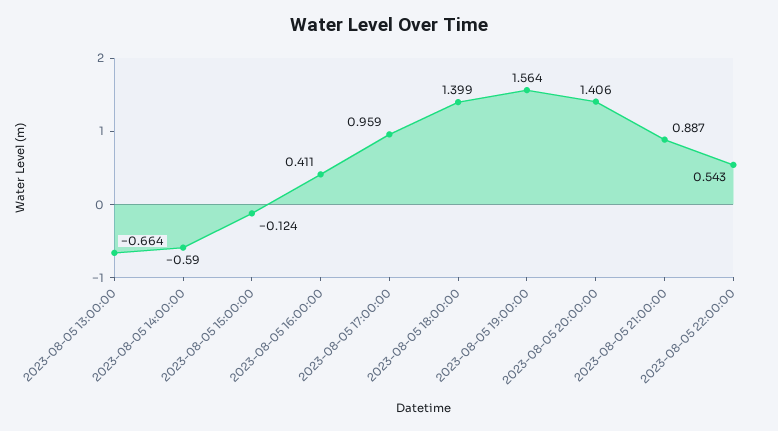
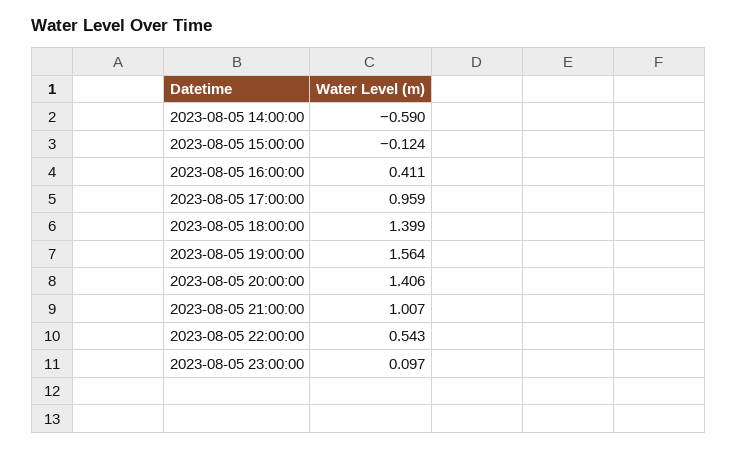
2023-08-05 13:00:00: -0.664 -> none
2023-08-05 21:00:00: 0.887 -> 1.007
2023-08-05 23:00:00: none -> 0.097

